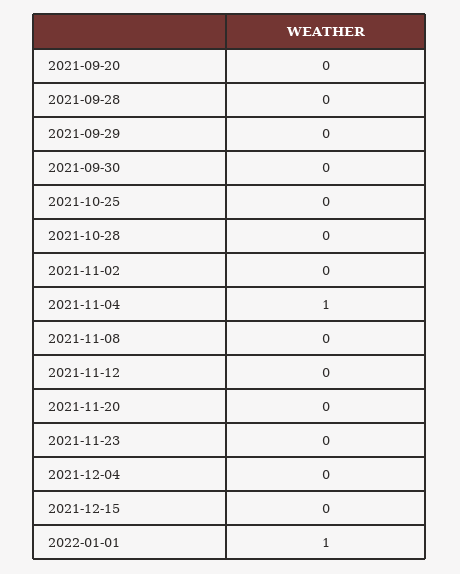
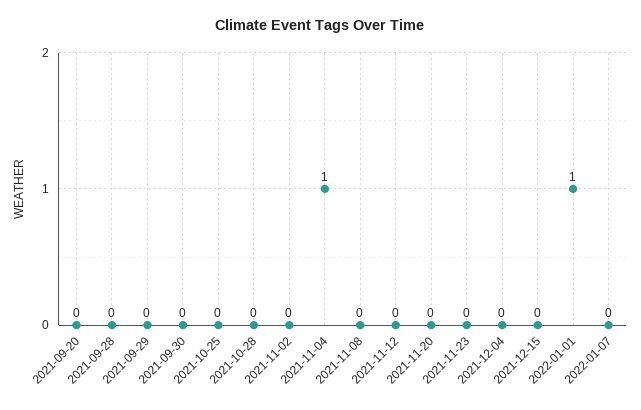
2022-01-07: none -> 0

